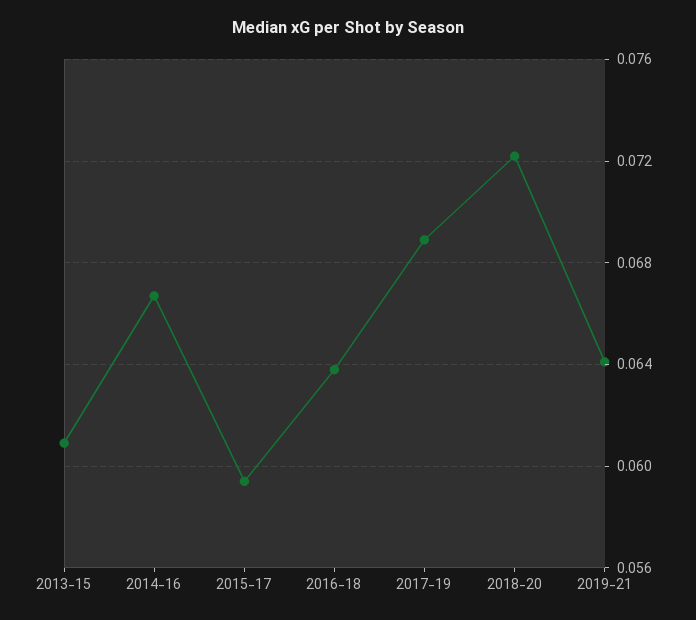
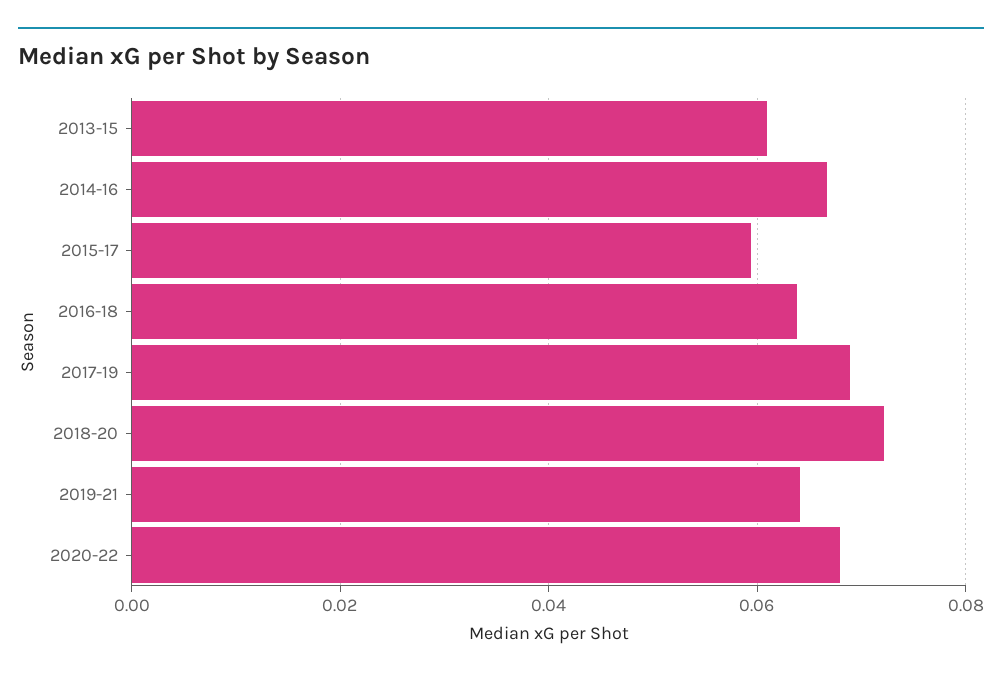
2020-22: none -> 0.068

